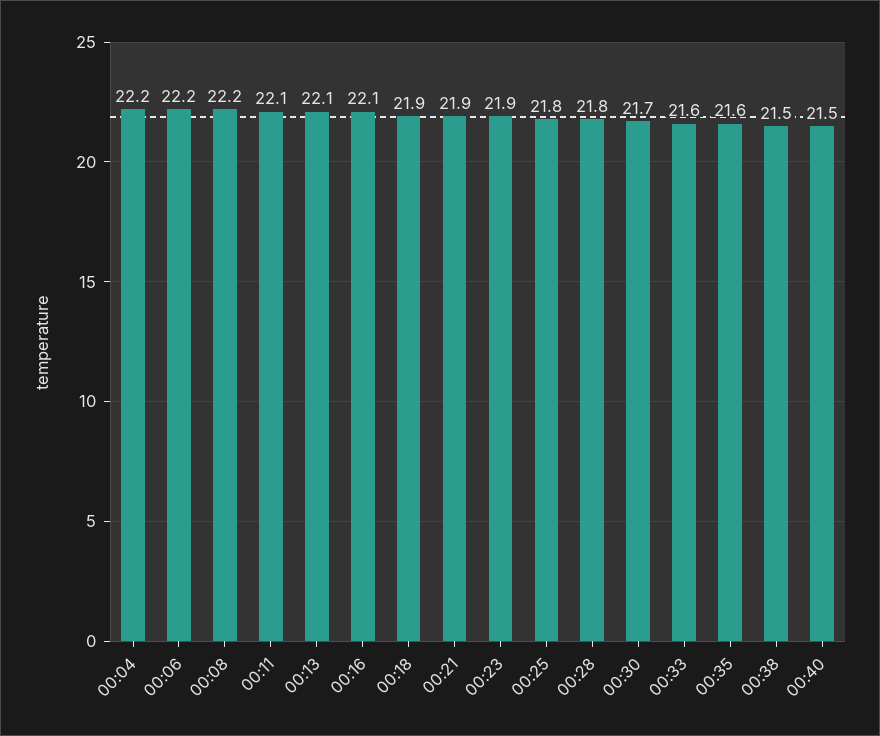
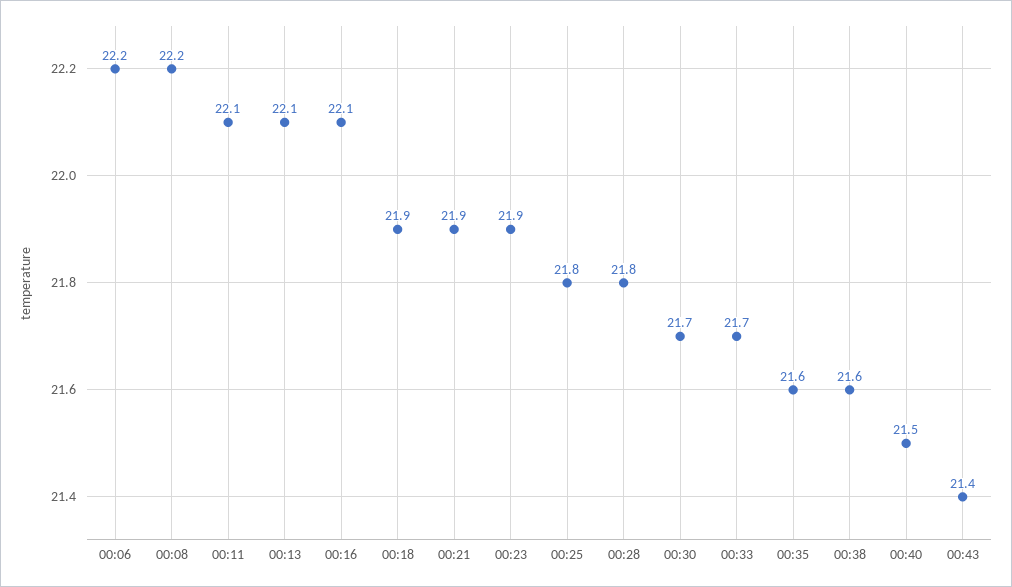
00:04: 22.2 -> none
00:33: 21.6 -> 21.7
00:38: 21.5 -> 21.6
00:43: none -> 21.4

